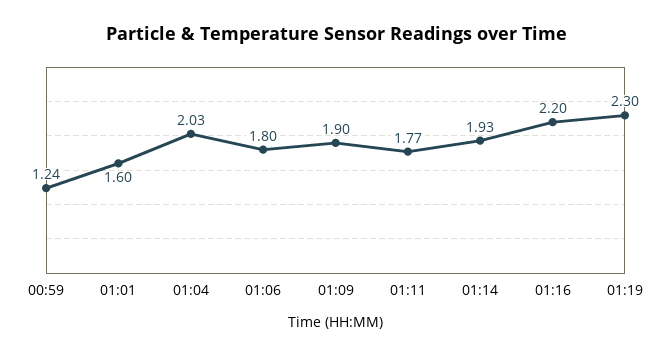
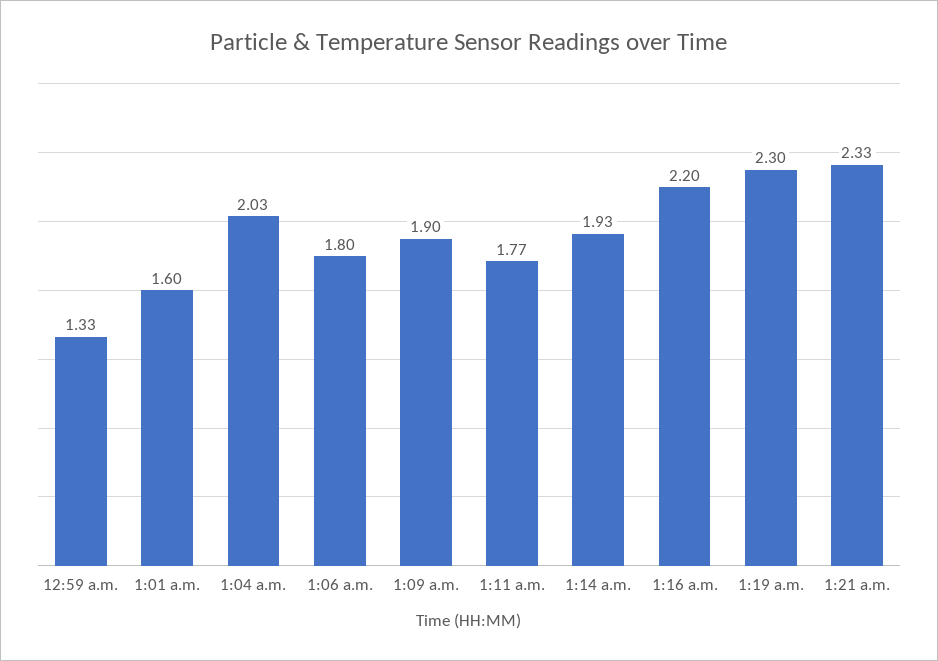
00:59: 1.24 -> 1.33
1:21 a.m.: none -> 2.33

